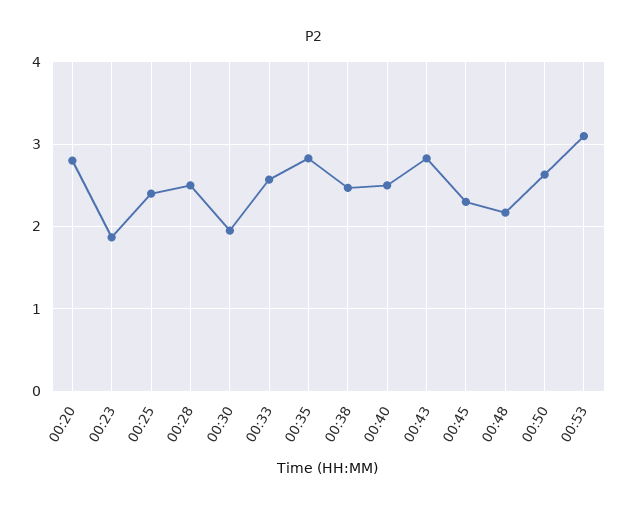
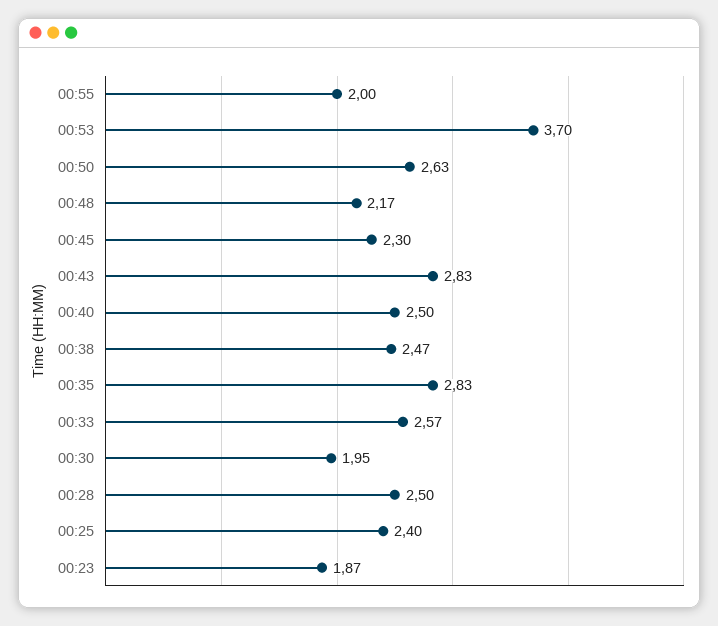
00:20: 2.8 -> none
00:53: 3.1 -> 3.7
00:55: none -> 2

